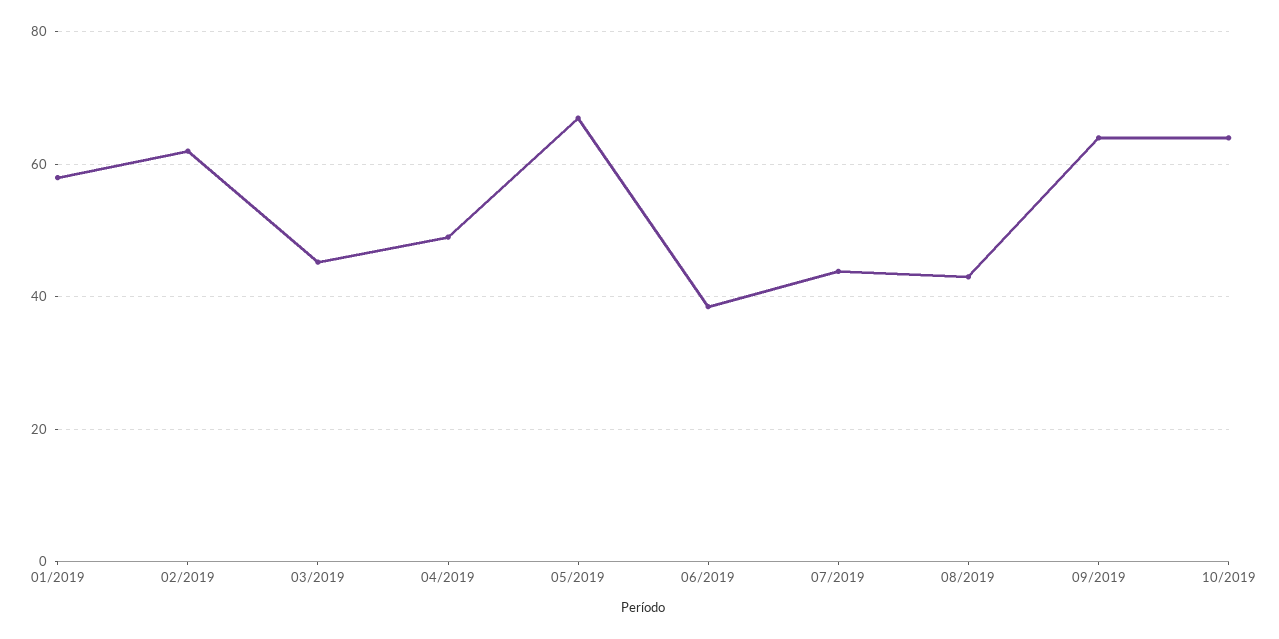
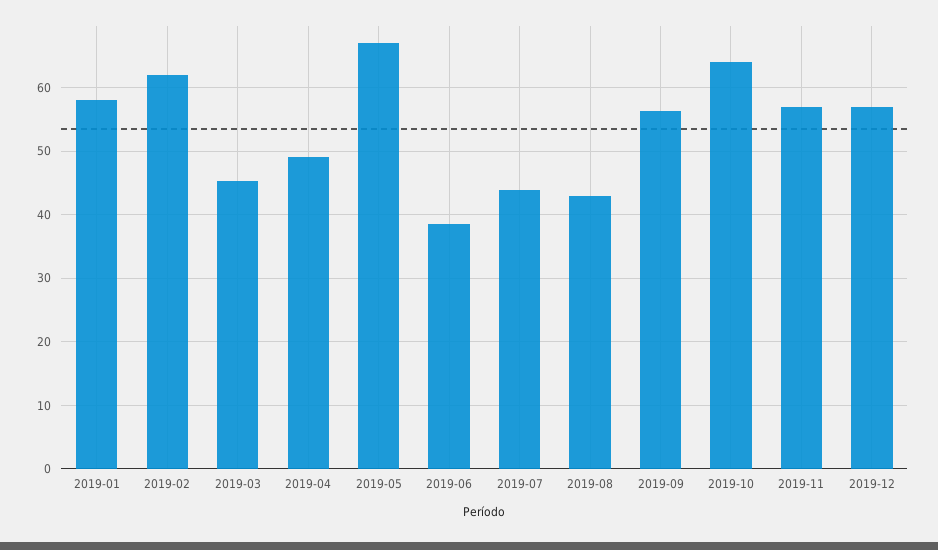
09/2019: 64 -> 56
2019-11: none -> 57
2019-12: none -> 57

